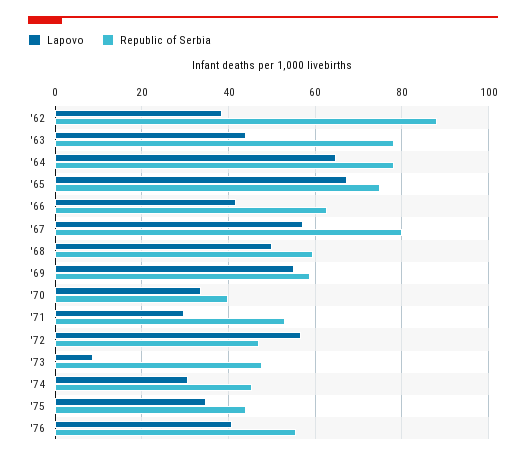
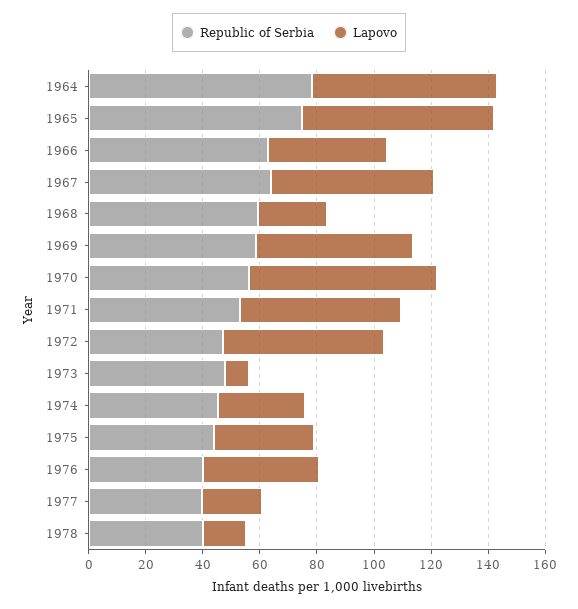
Lapovo, '62: 38 -> none
Republic of Serbia, '62: 88 -> none
Lapovo, '63: 44 -> none
Republic of Serbia, '63: 78 -> none
Republic of Serbia, '67: 80 -> 65
Lapovo, '68: 50 -> 25
Lapovo, '70: 34 -> 65
Republic of Serbia, '70: 40 -> 55
Lapovo, '71: 30 -> 55
Republic of Serbia, '76: 56 -> 40
Republic of Serbia, 1977: none -> 40
Lapovo, 1977: none -> 20
Republic of Serbia, 1978: none -> 40
Lapovo, 1978: none -> 15

